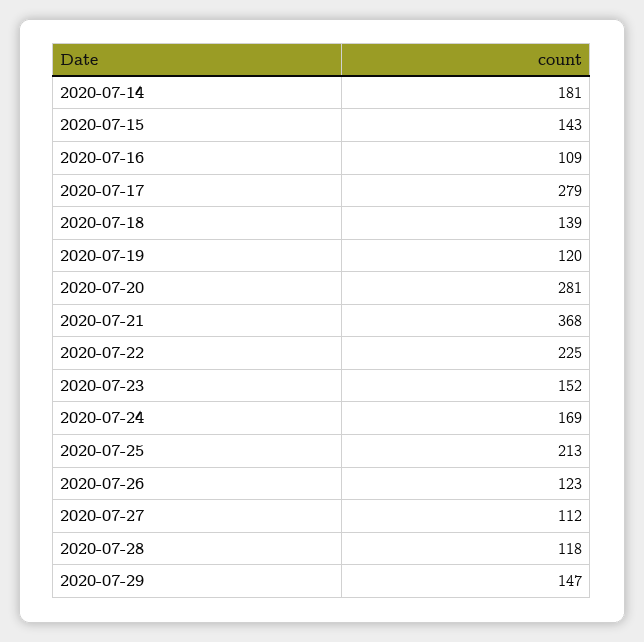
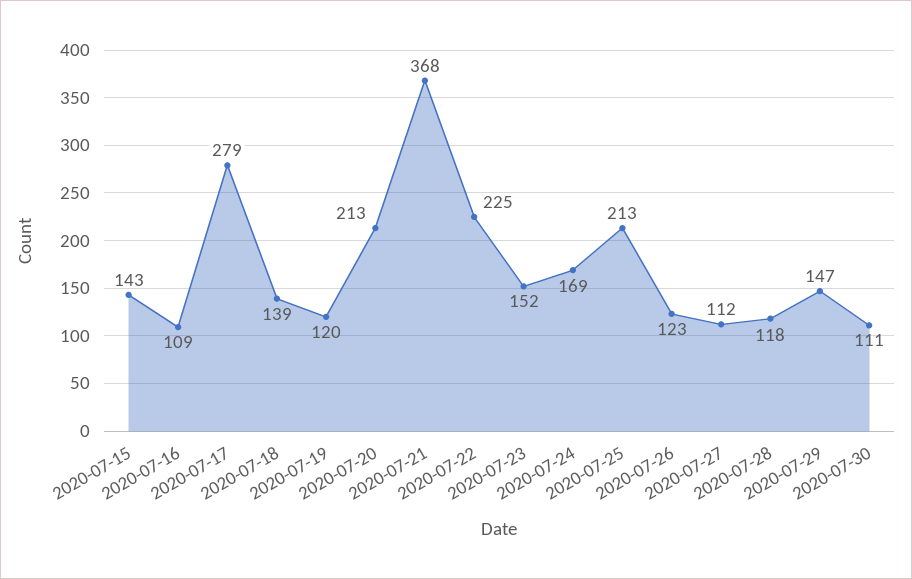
2020-07-14: 181 -> none
2020-07-20: 281 -> 213
2020-07-30: none -> 111

